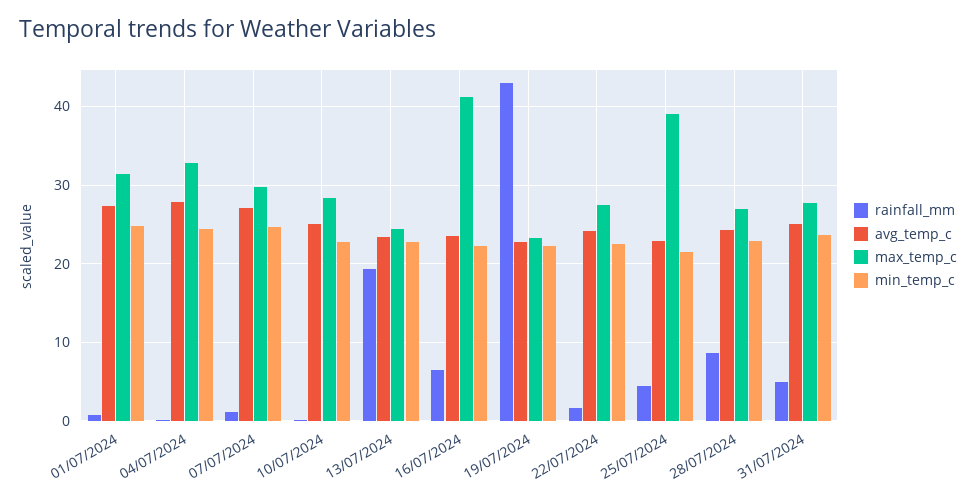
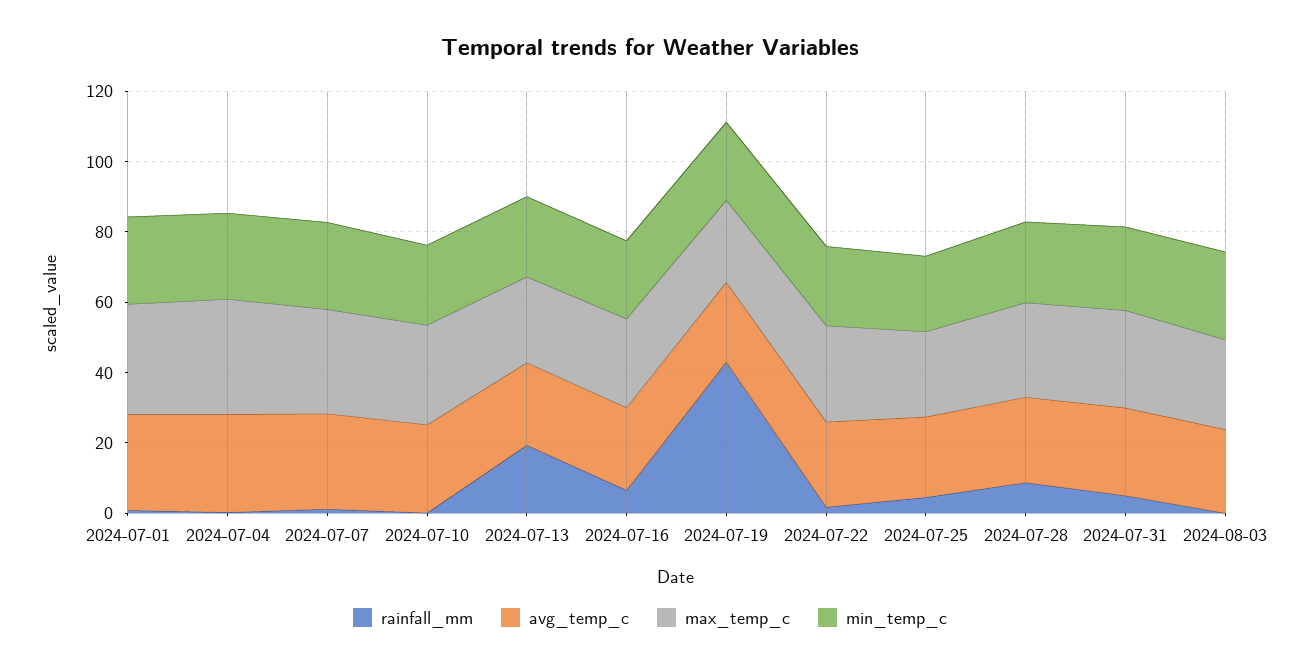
max_temp_c, 16/07/2024: 41 -> 25
max_temp_c, 25/07/2024: 39 -> 25
rainfall_mm, 2024-08-03: none -> 0
avg_temp_c, 2024-08-03: none -> 25
max_temp_c, 2024-08-03: none -> 25
min_temp_c, 2024-08-03: none -> 25

